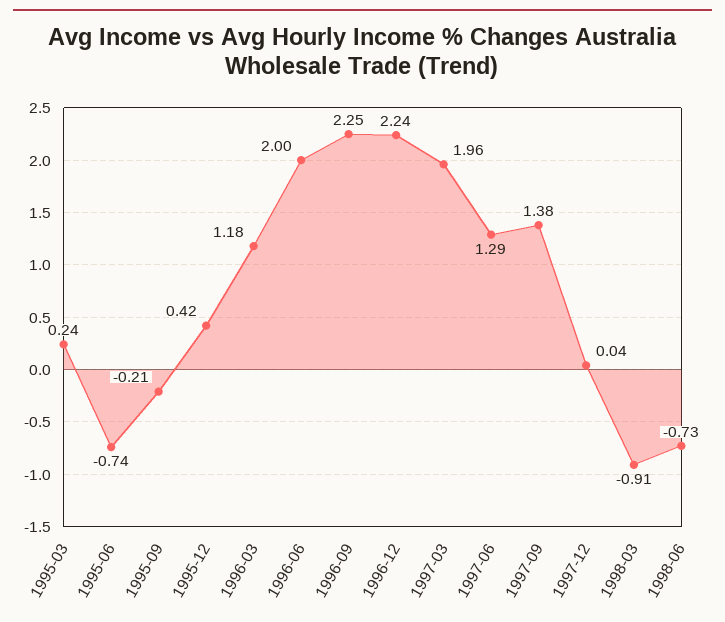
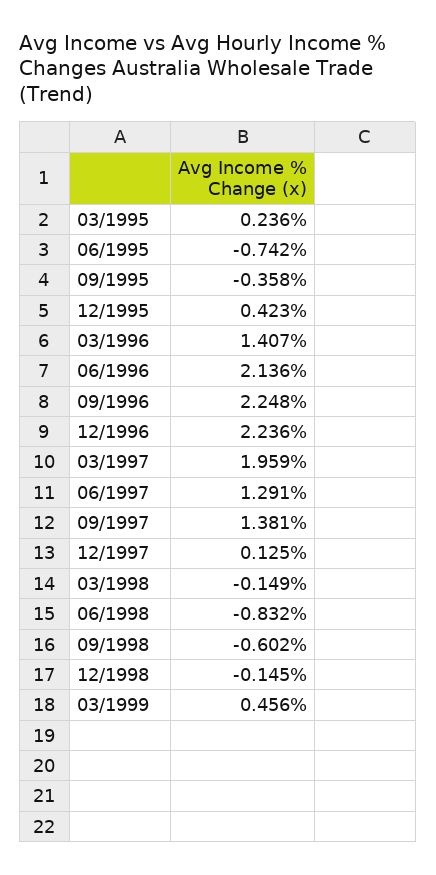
1995-09: -0.21 -> -0.358
1996-03: 1.18 -> 1.407
1996-06: 2 -> 2.136
1997-12: 0.04 -> 0.125
1998-03: -0.91 -> -0.149
1998-06: -0.73 -> -0.832
09/1998: none -> -0.602
12/1998: none -> -0.145
03/1999: none -> 0.456

